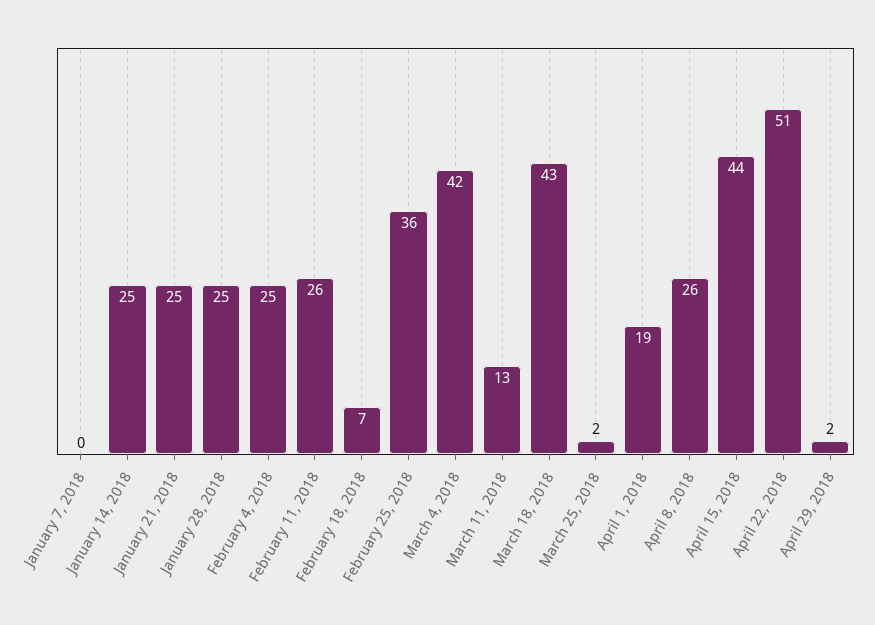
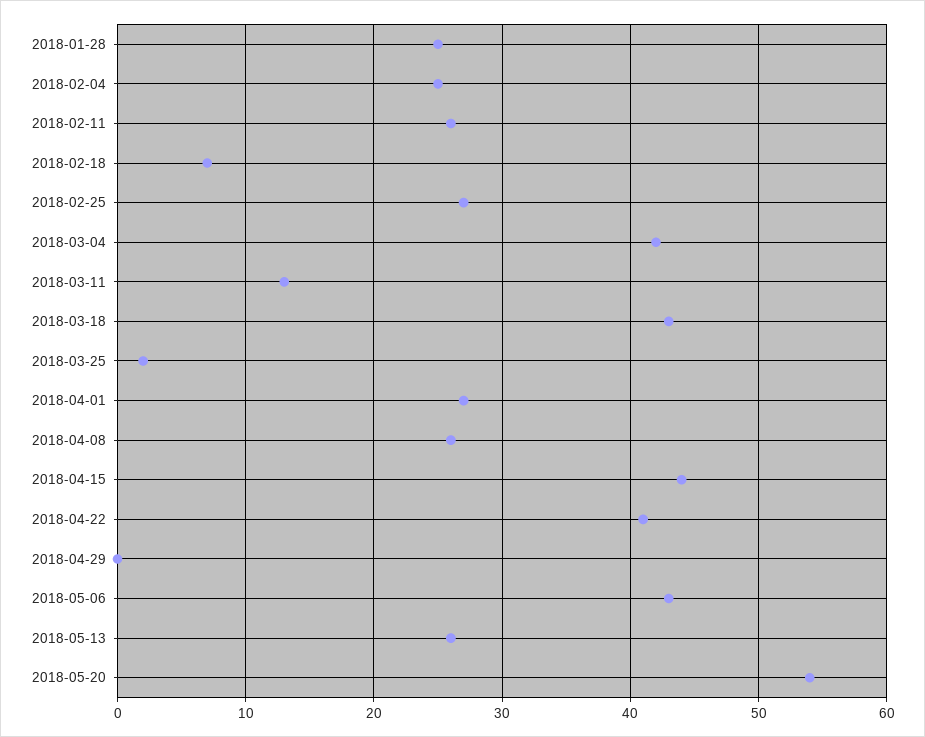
January 7, 2018: 0 -> none
January 14, 2018: 25 -> none
January 21, 2018: 25 -> none
February 25, 2018: 36 -> 27
April 1, 2018: 19 -> 27
April 22, 2018: 51 -> 41
April 29, 2018: 2 -> 0
2018-05-06: none -> 43
2018-05-13: none -> 26
2018-05-20: none -> 54

